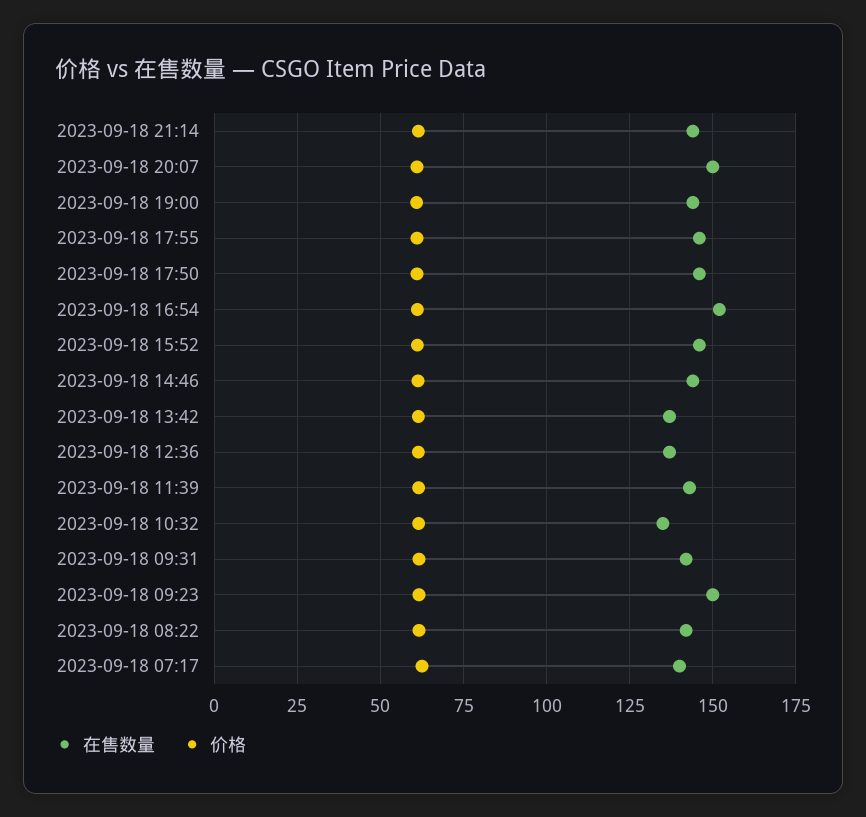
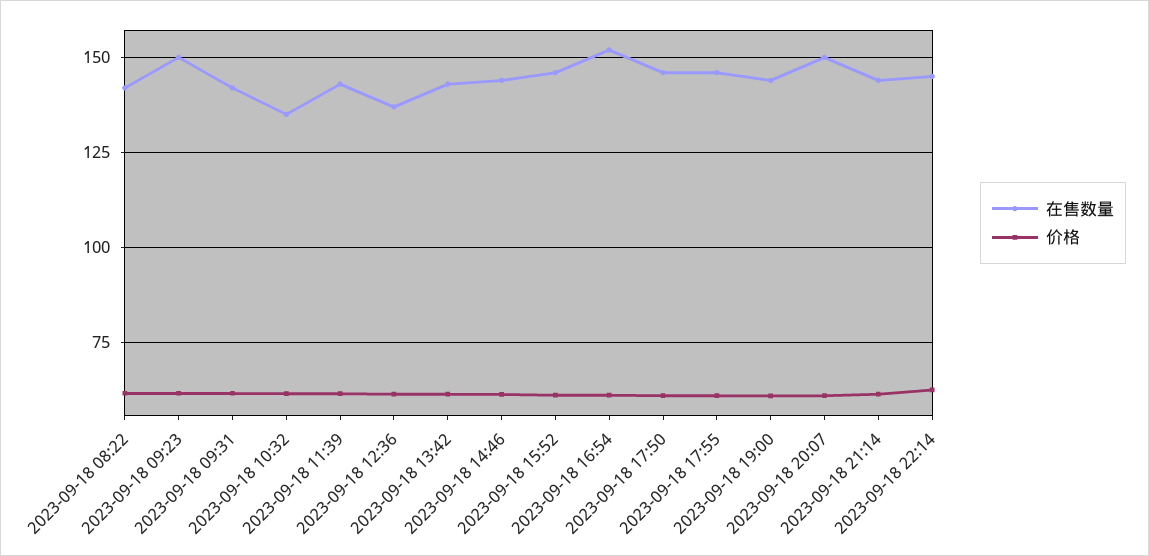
在售数量, 2023-09-18 13:42: 137.5 -> 142.5
在售数量, 2023-09-18 07:17: 140 -> none
价格, 2023-09-18 07:17: 62.5 -> none
在售数量, 2023-09-18 22:14: none -> 145
价格, 2023-09-18 22:14: none -> 62.5

